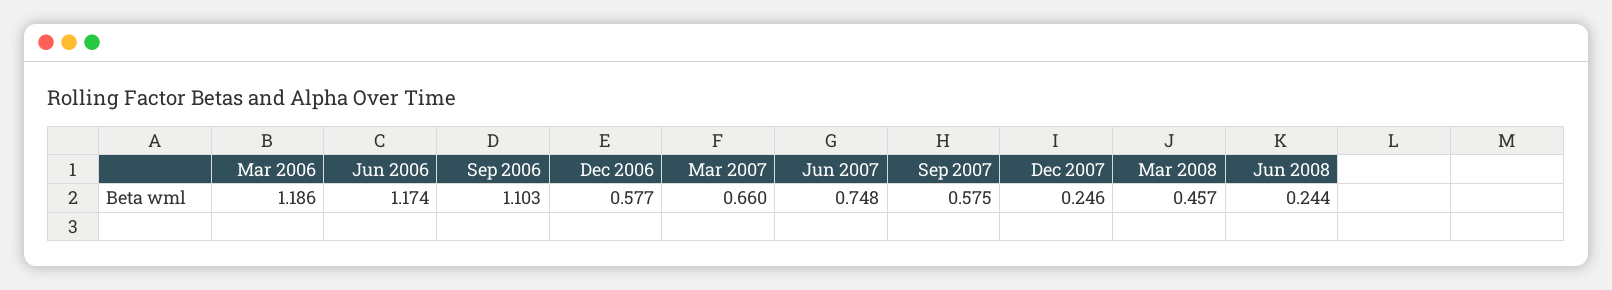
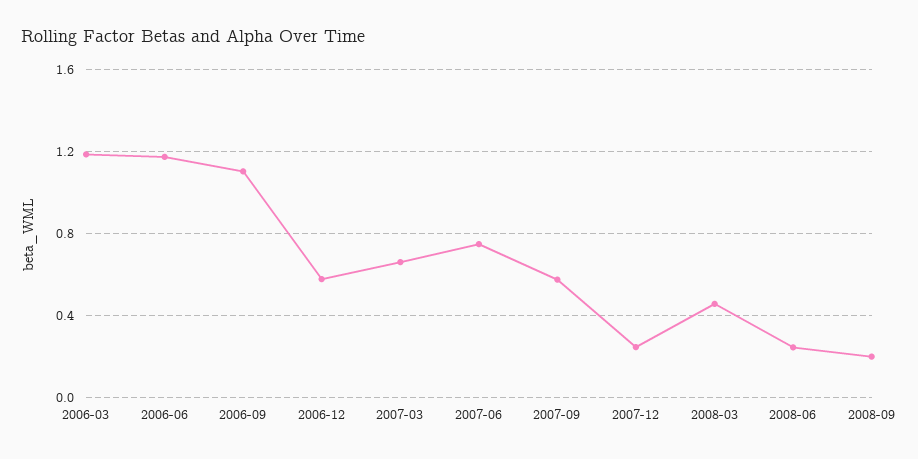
2008-09: none -> 0.2

